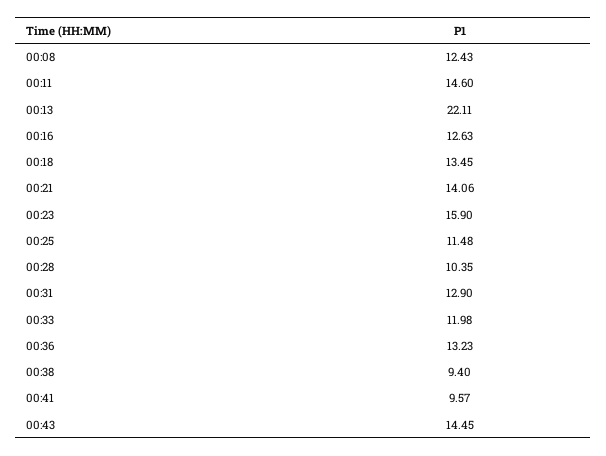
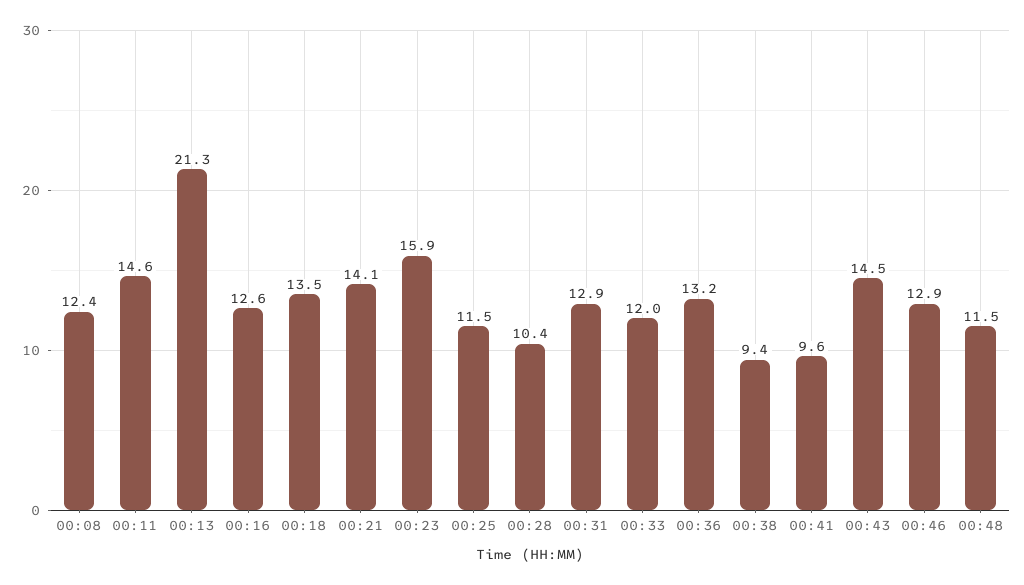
00:13: 22.11 -> 21.3
00:46: none -> 12.9
00:48: none -> 11.5

